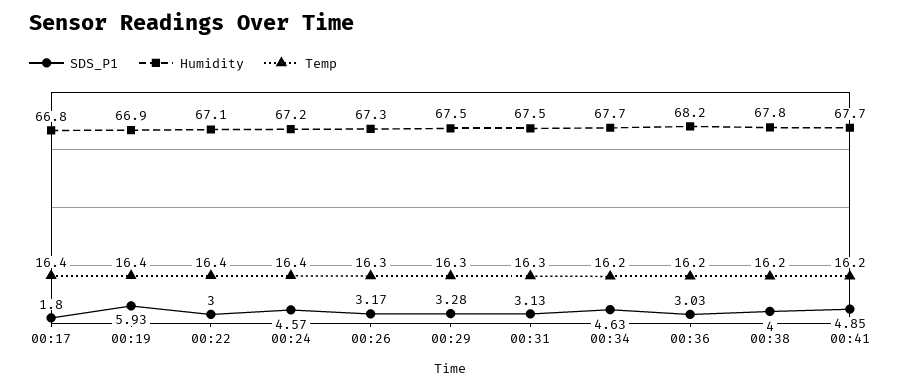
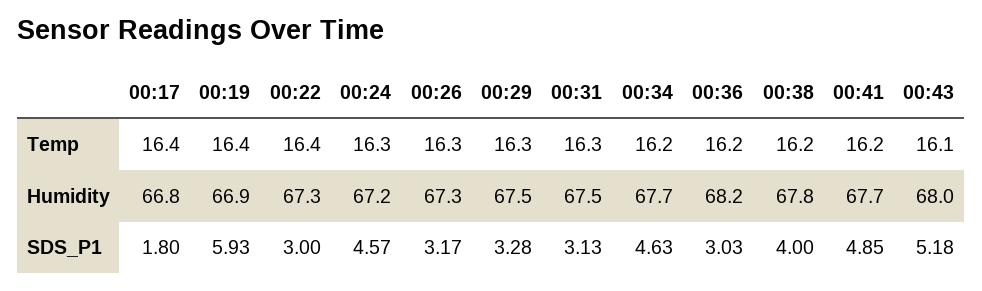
Humidity, 00:22: 67.1 -> 67.3
Temp, 00:24: 16.4 -> 16.3
Temp, 00:43: none -> 16.1
Humidity, 00:43: none -> 68
SDS_P1, 00:43: none -> 5.18

